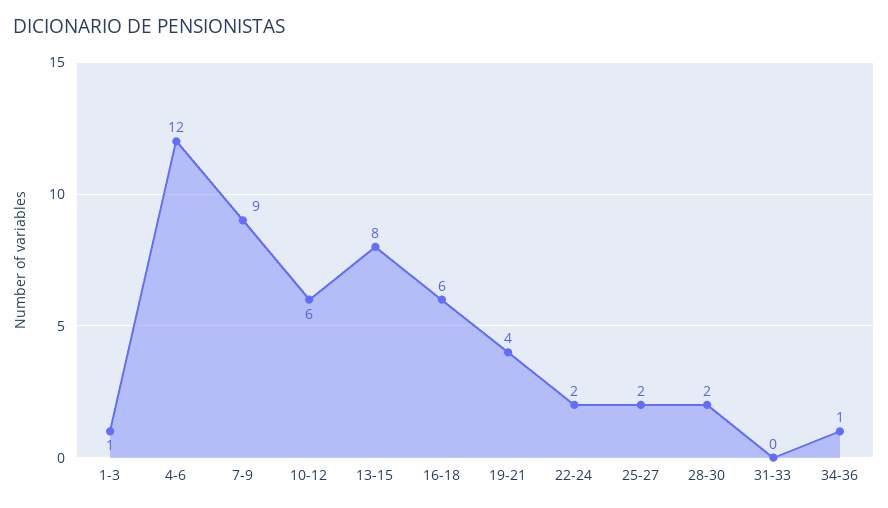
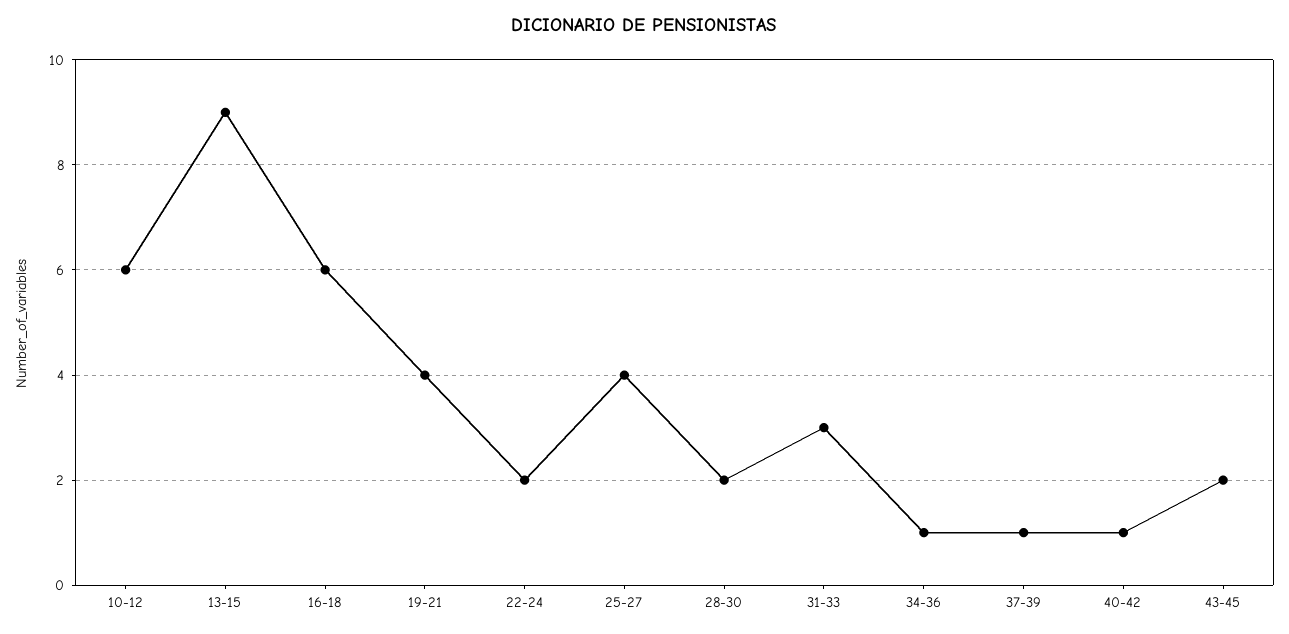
1-3: 1 -> none
4-6: 12 -> none
7-9: 9 -> none
13-15: 8 -> 9
25-27: 2 -> 4
31-33: 0 -> 3
37-39: none -> 1
40-42: none -> 1
43-45: none -> 2

